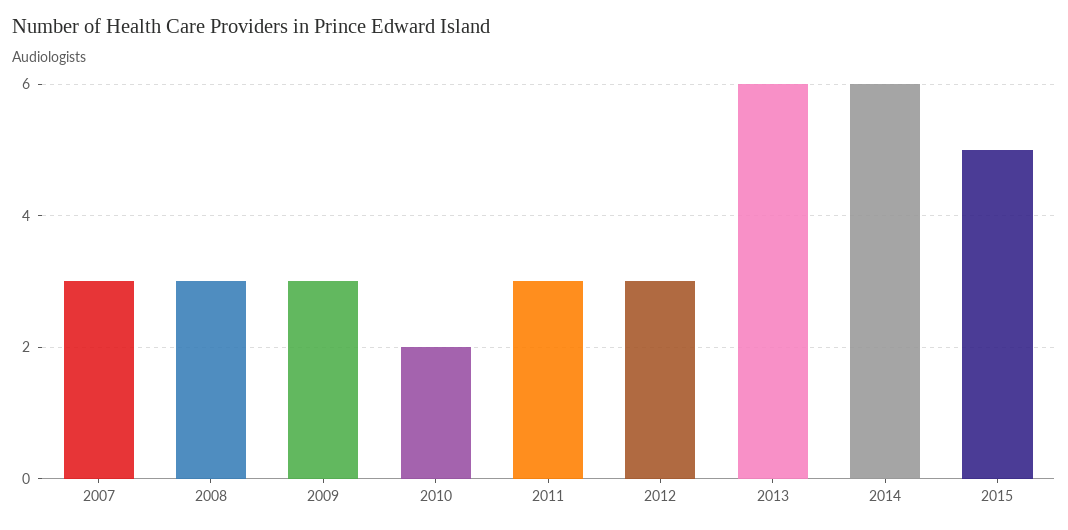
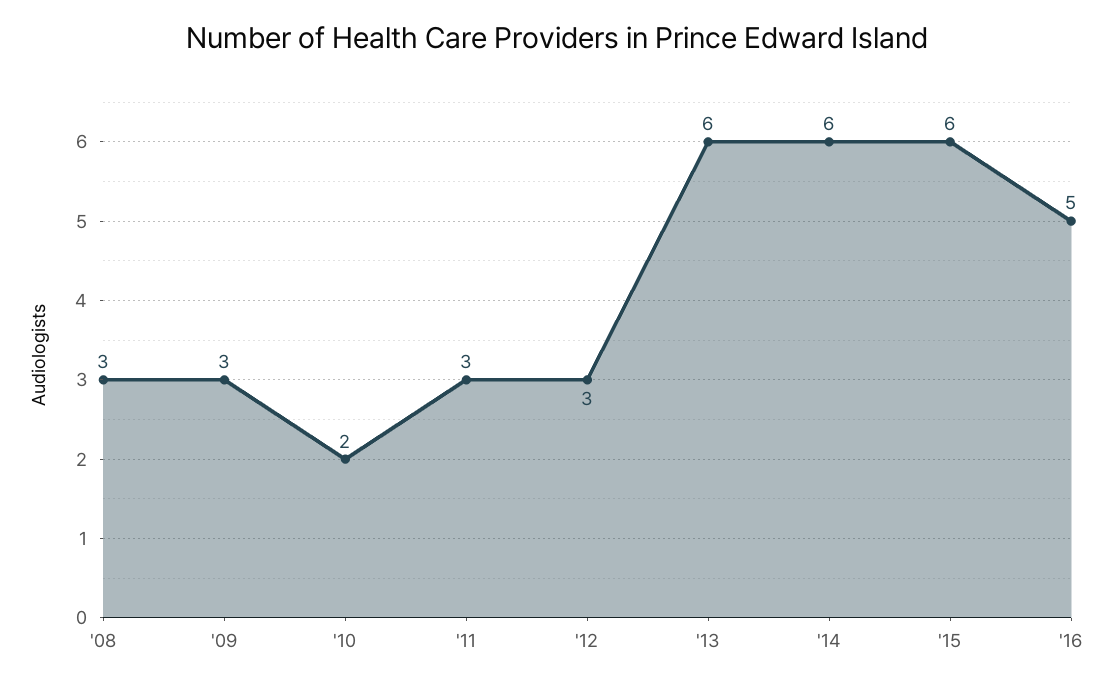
2007: 3 -> none
2015: 5 -> 6
'16: none -> 5

